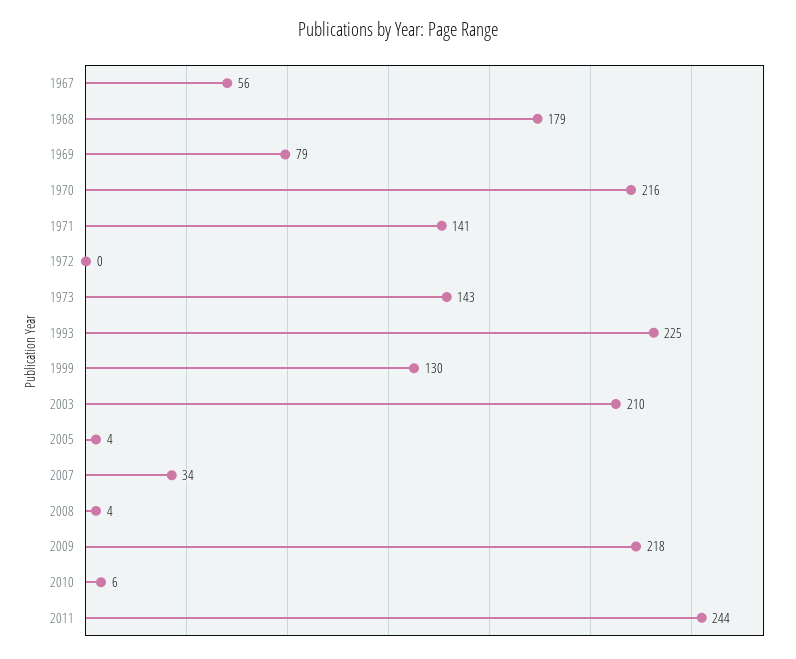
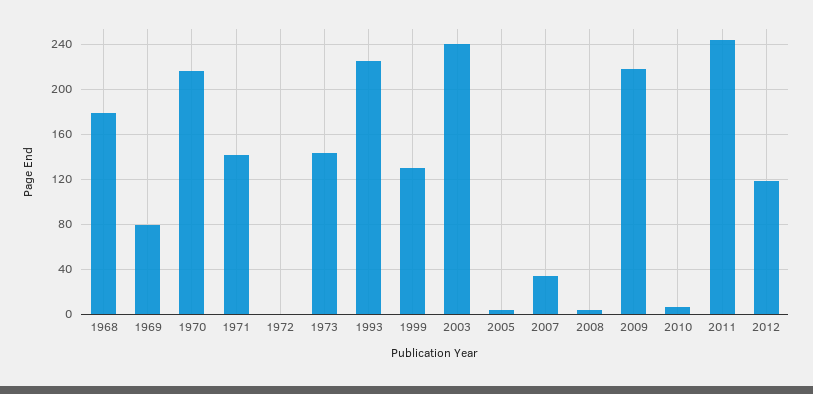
1967: 56 -> none
2003: 210 -> 240
2012: none -> 120

